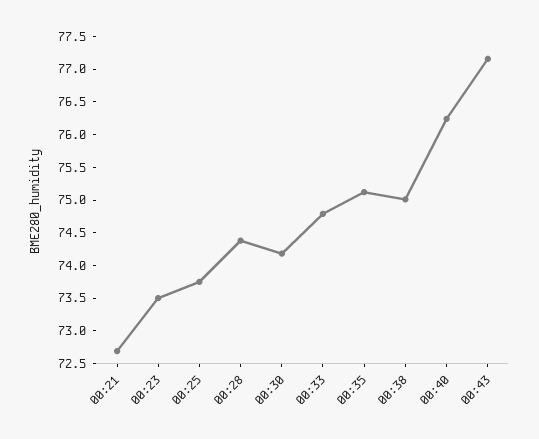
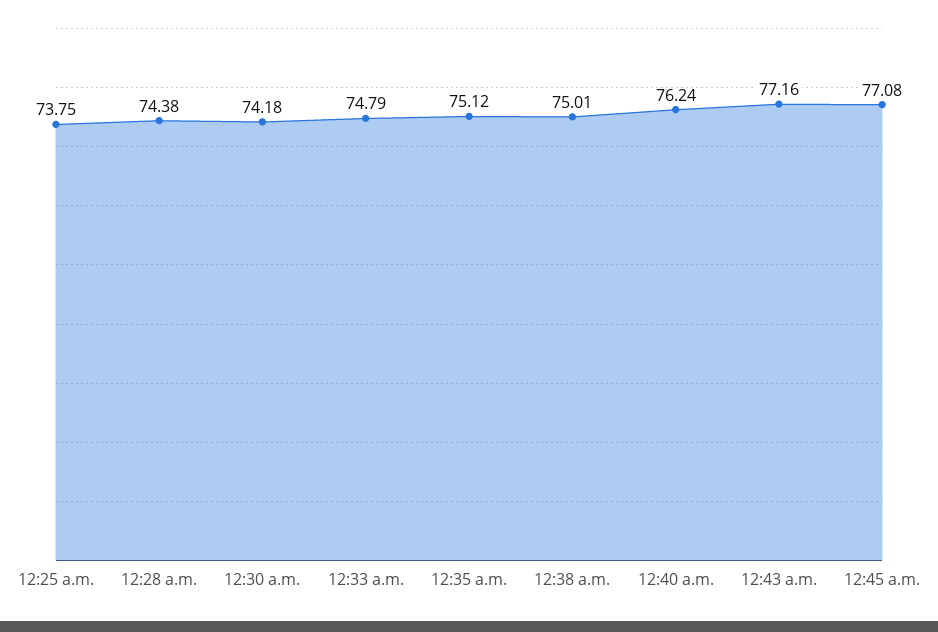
00:21: 72.75 -> none
00:23: 73.5 -> none
12:45 a.m.: none -> 77.08

